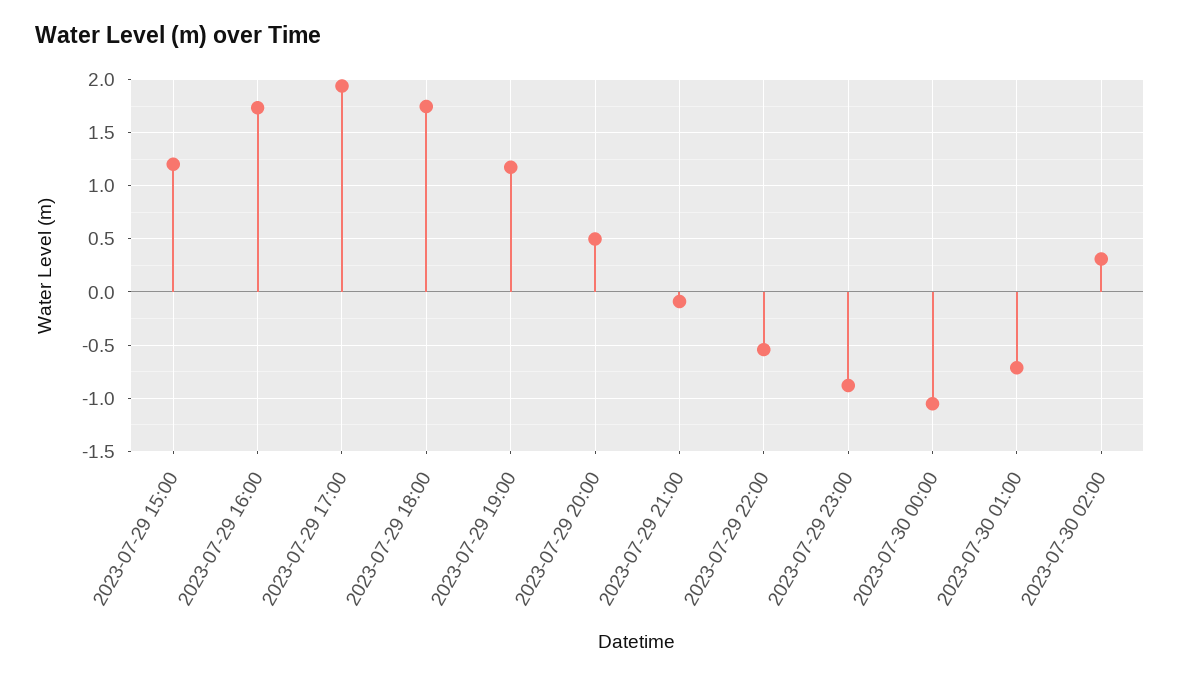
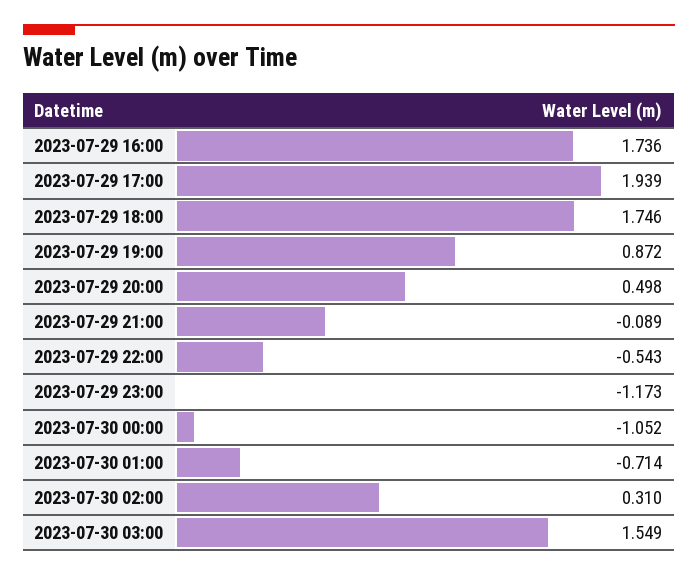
2023-07-29 15:00: 1.2 -> none
2023-07-29 19:00: 1.2 -> 0.872
2023-07-29 23:00: -0.9 -> -1.173
2023-07-30 03:00: none -> 1.549

